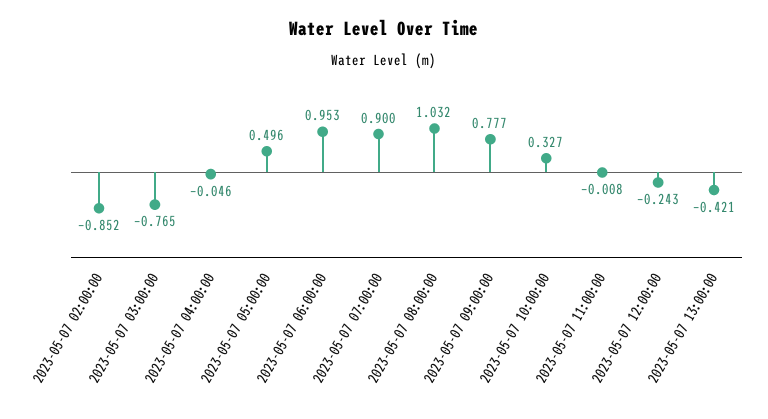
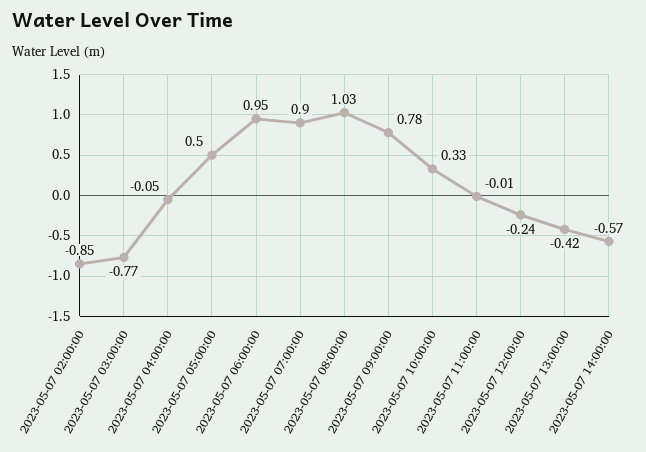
2023-05-07 14:00:00: none -> -0.57

